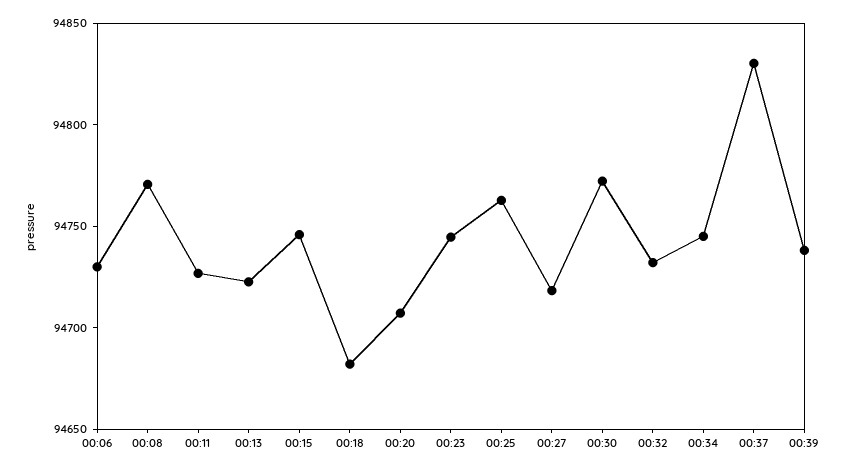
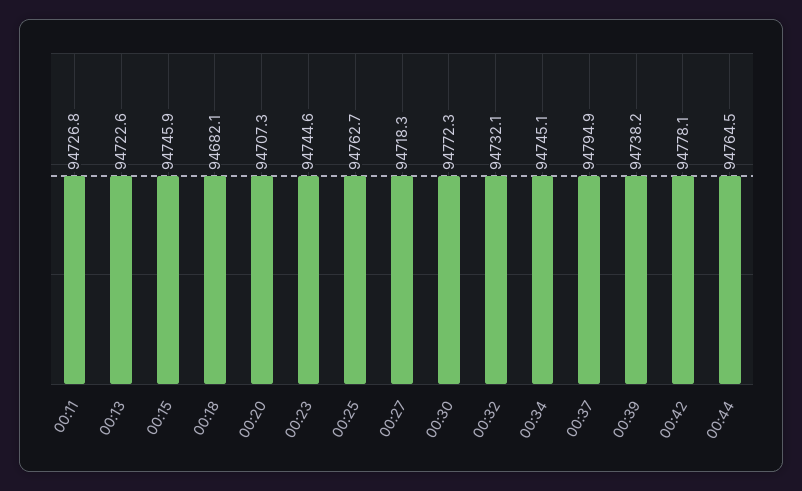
00:06: 94730 -> none
00:08: 94770 -> none
00:37: 94830 -> 94794.9
00:42: none -> 94778.1
00:44: none -> 94764.5

